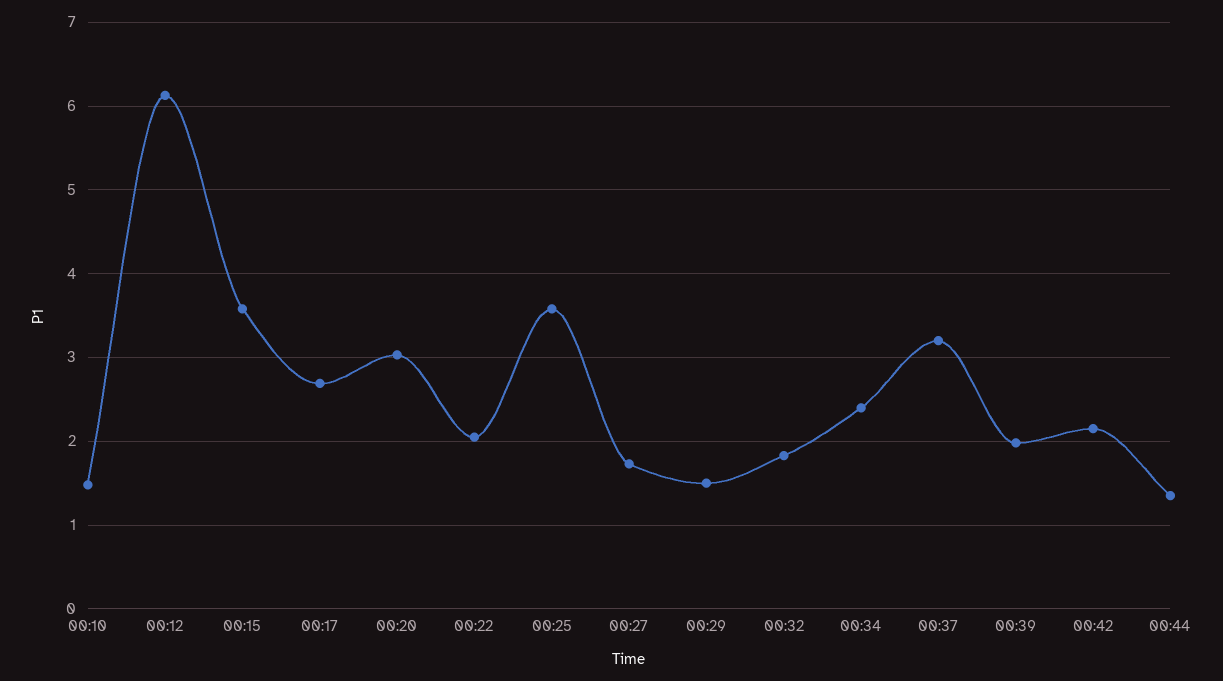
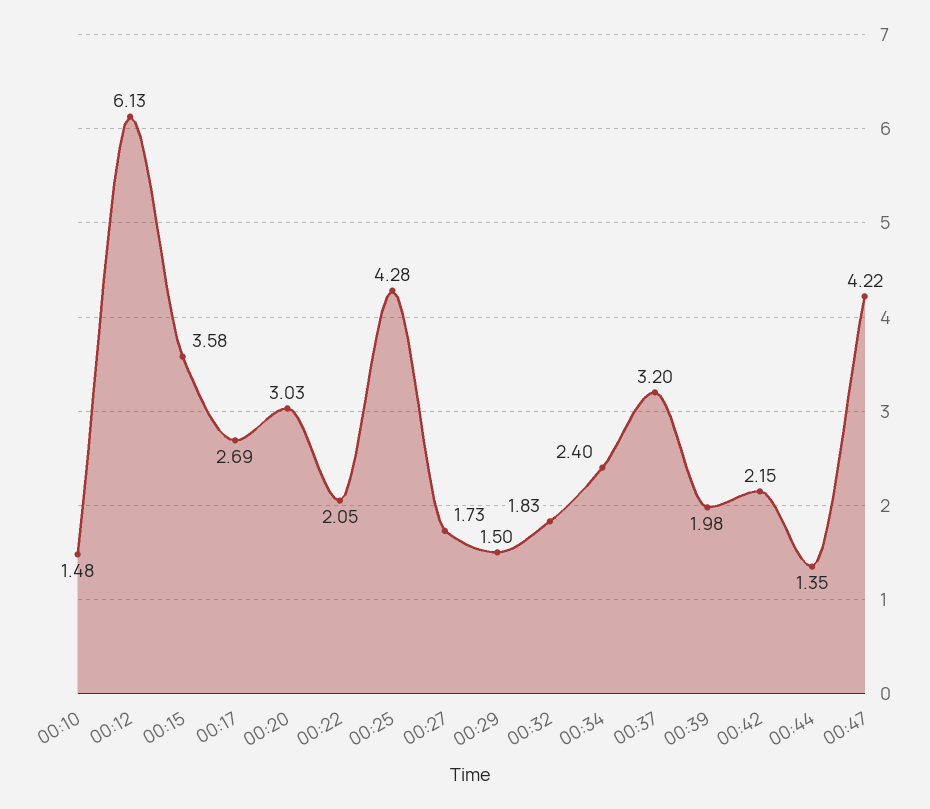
00:25: 3.6 -> 4.28
00:47: none -> 4.22

